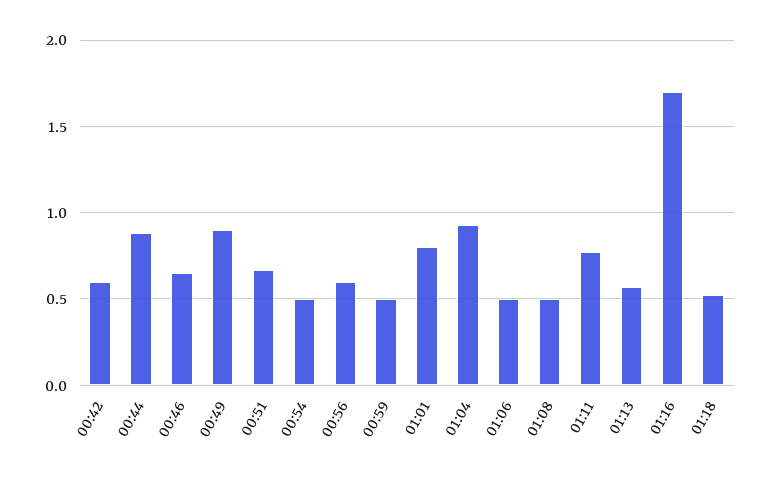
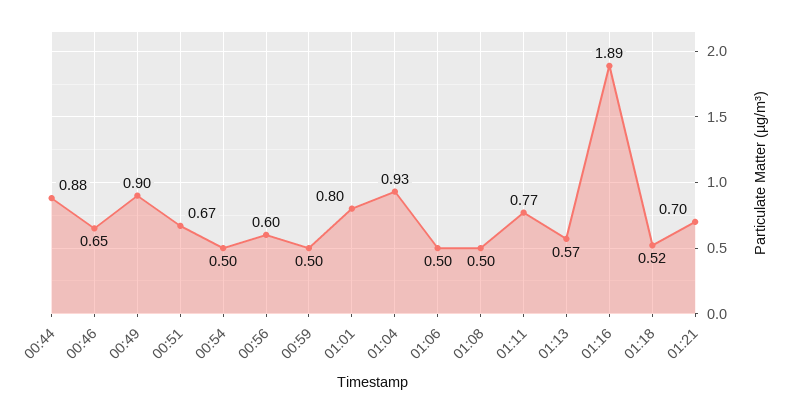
00:42: 0.6 -> none
01:16: 1.7 -> 1.89
01:21: none -> 0.7

